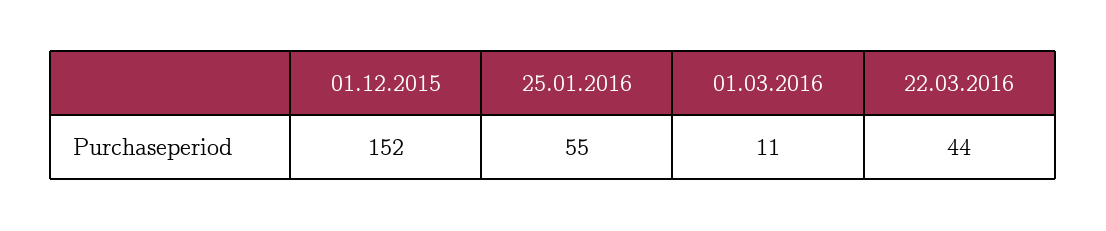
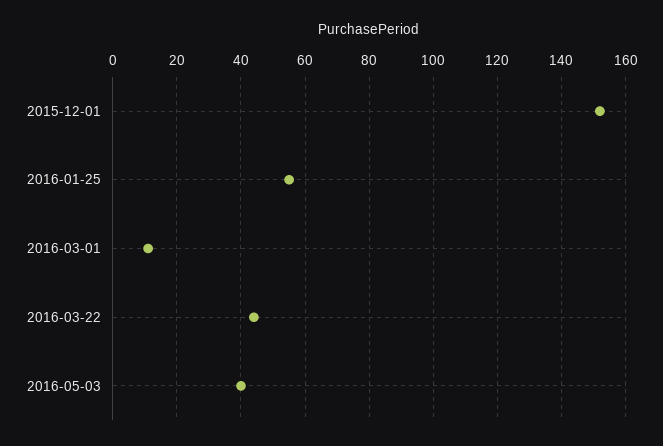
2016-05-03: none -> 40

